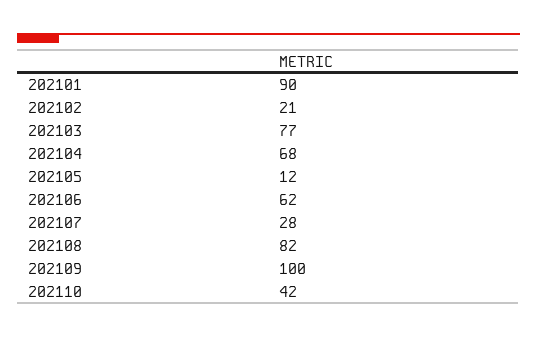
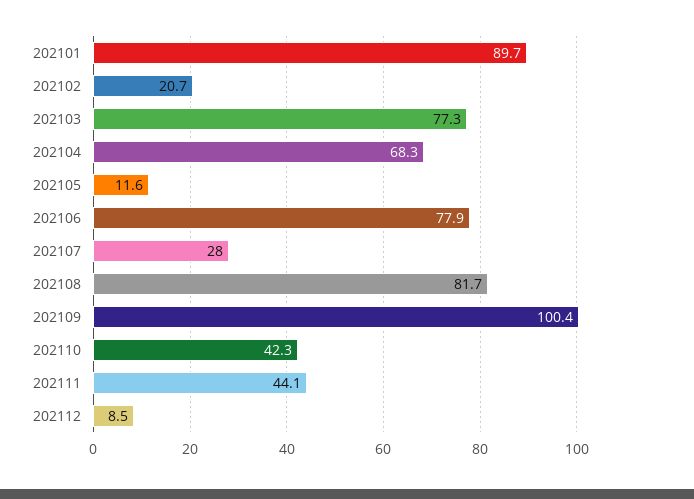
202106: 62 -> 77.9
202111: none -> 44.1
202112: none -> 8.5

